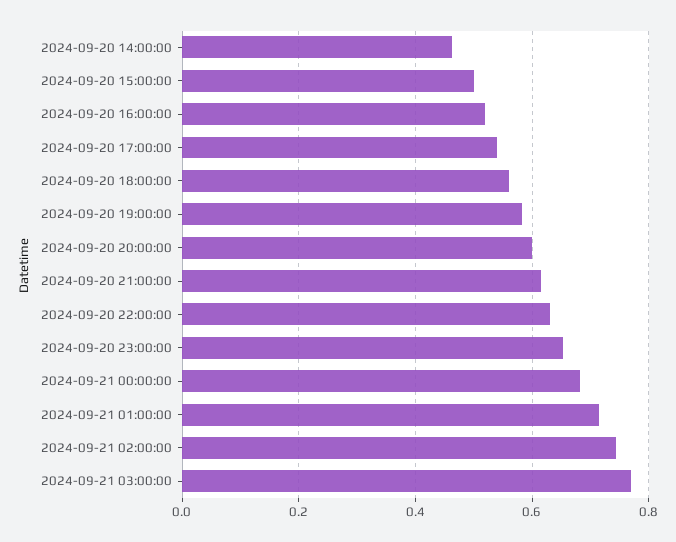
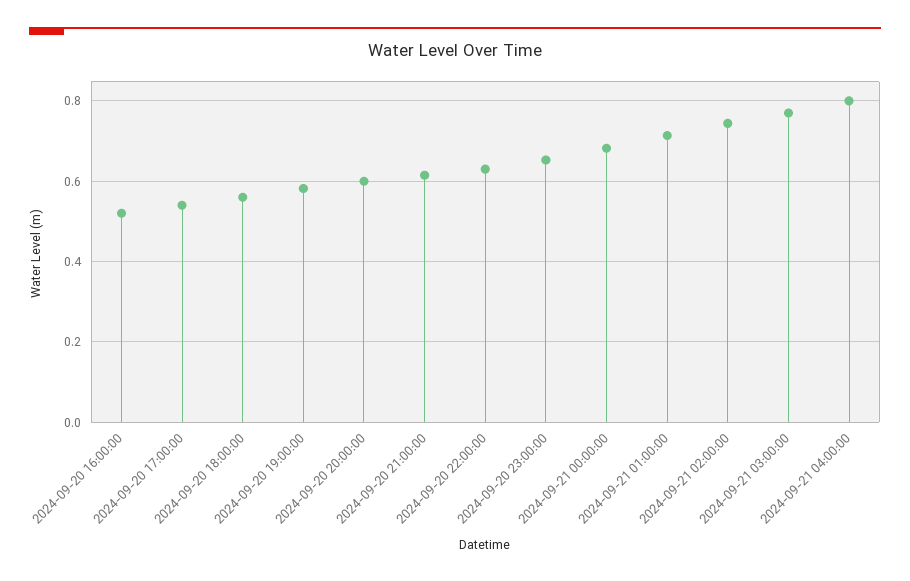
2024-09-20 14:00:00: 0.46 -> none
2024-09-20 15:00:00: 0.5 -> none
2024-09-21 04:00:00: none -> 0.8

